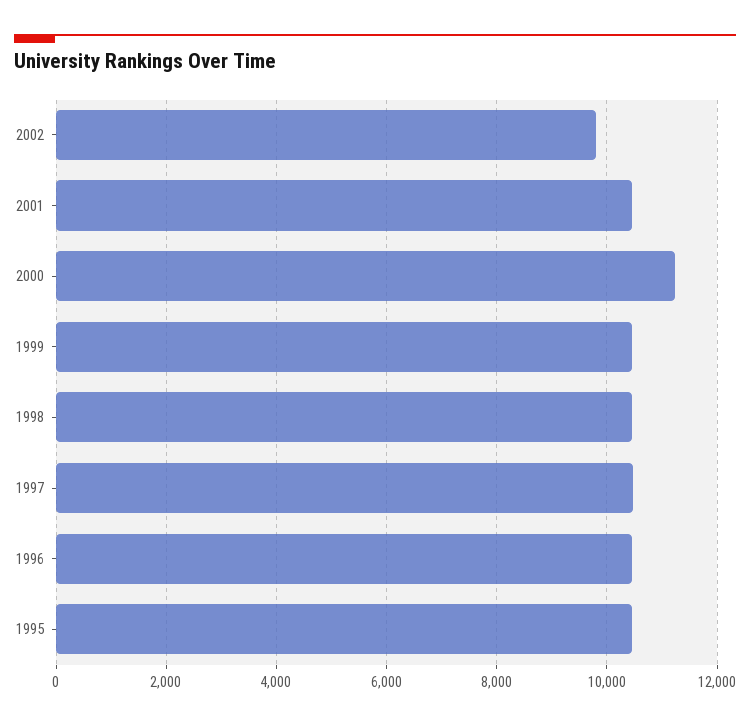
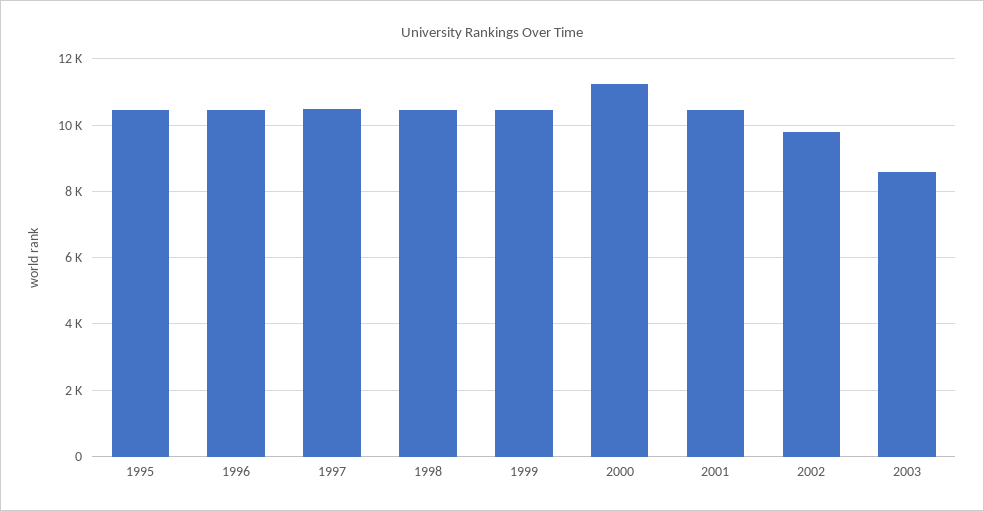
2003: none -> 8600

